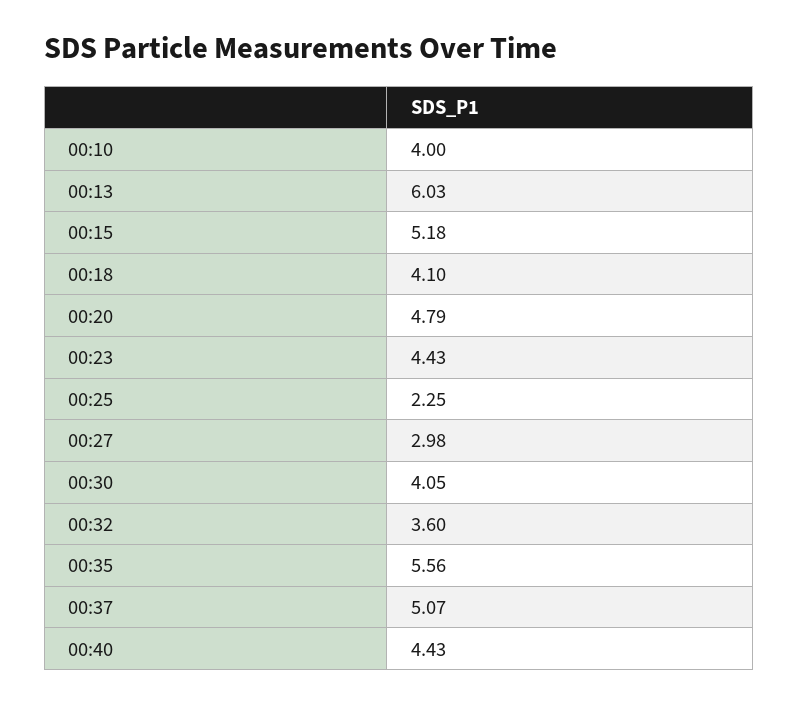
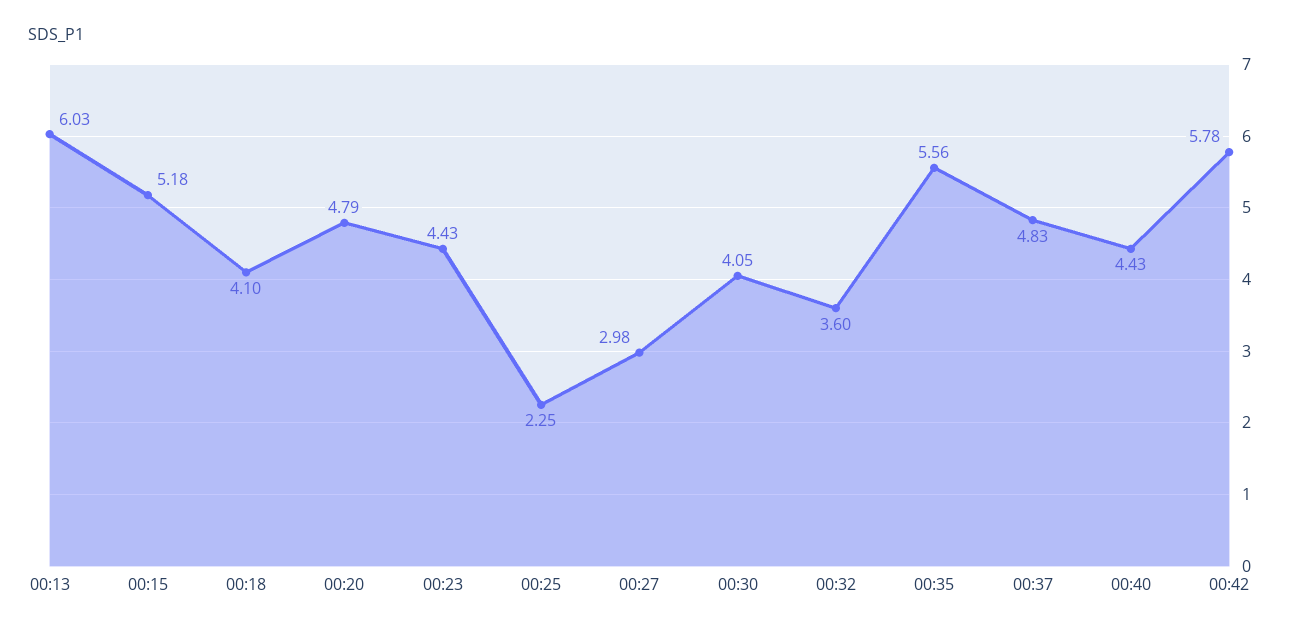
00:10: 4 -> none
00:37: 5.07 -> 4.83
00:42: none -> 5.78

